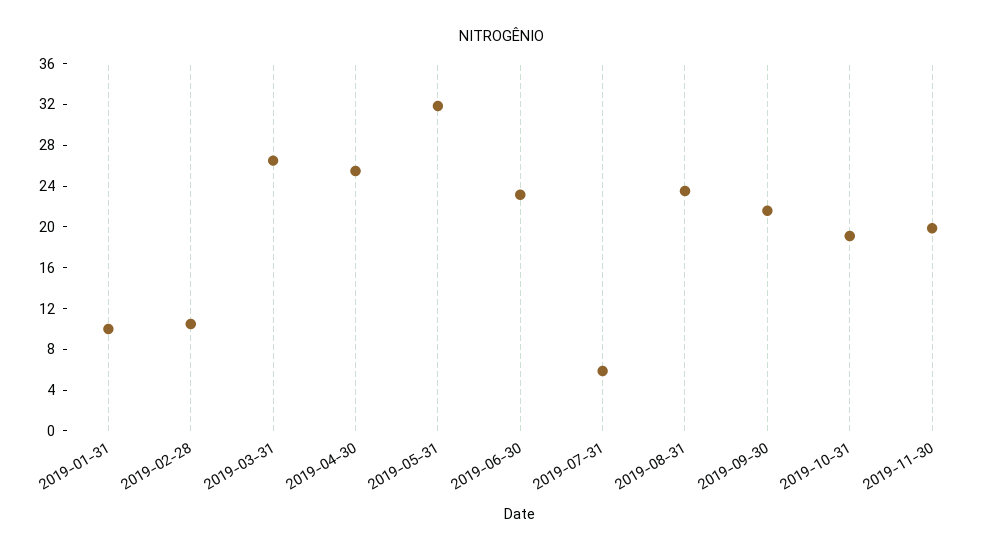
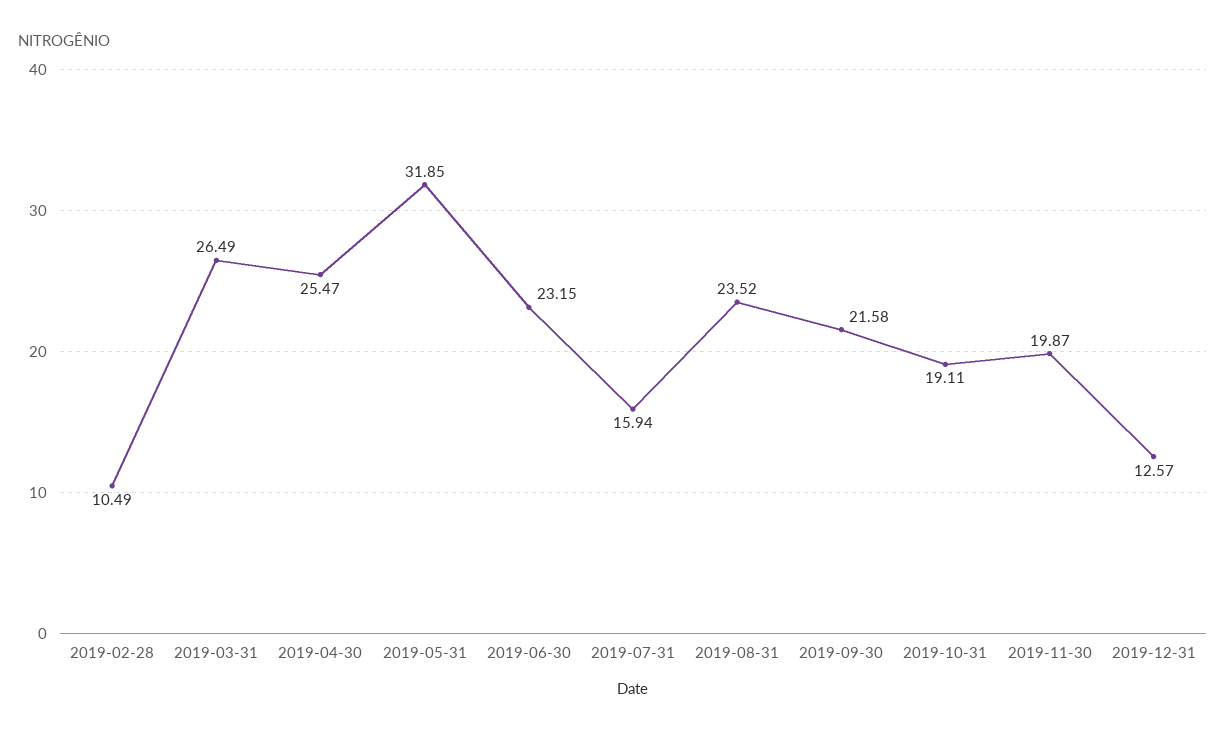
2019-01-31: 10 -> none
2019-07-31: 6 -> 15.94
2019-12-31: none -> 12.57

